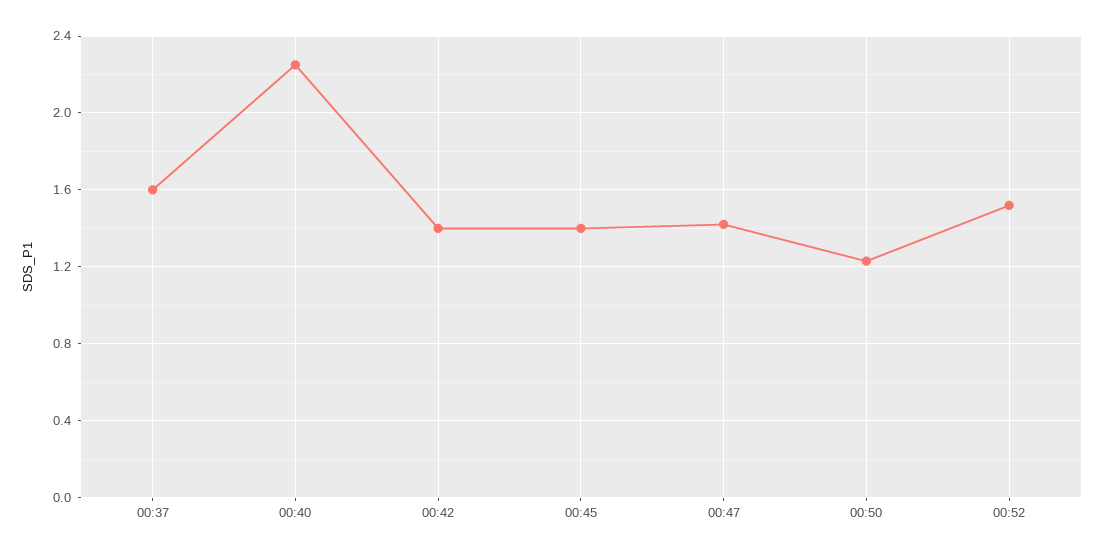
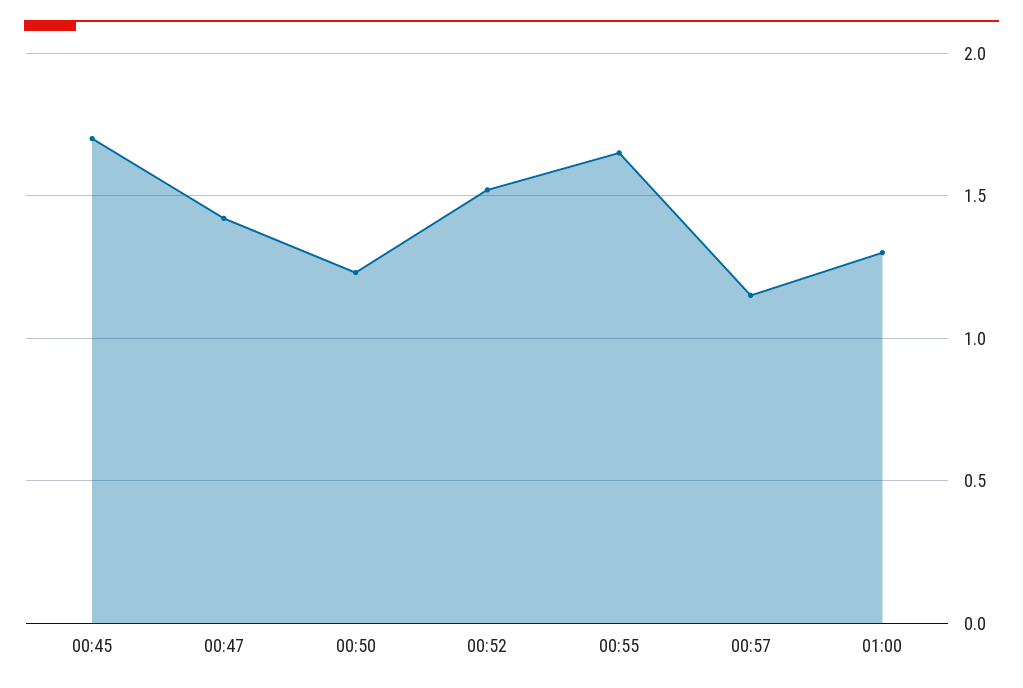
00:37: 1.6 -> none
00:40: 2.25 -> none
00:42: 1.4 -> none
00:45: 1.4 -> 1.7
00:55: none -> 1.65
00:57: none -> 1.15
01:00: none -> 1.3

